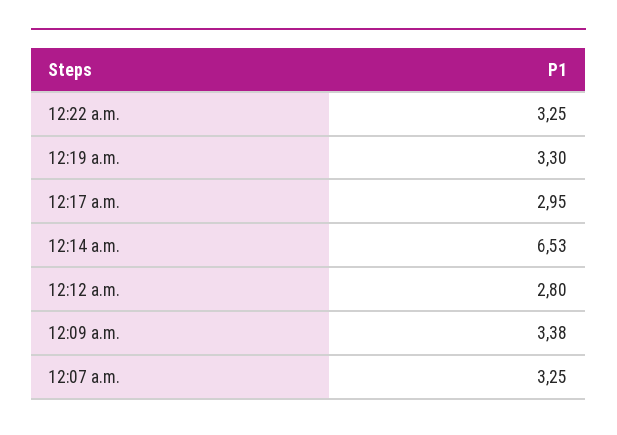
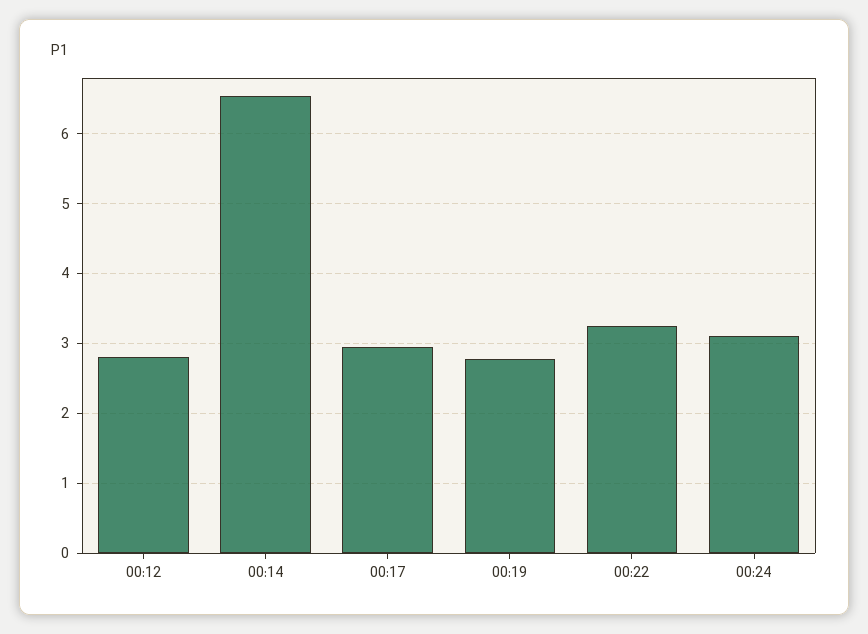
12:19 a.m.: 3.3 -> 2.8
12:09 a.m.: 3.38 -> none
12:07 a.m.: 3.25 -> none
00:24: none -> 3.1

